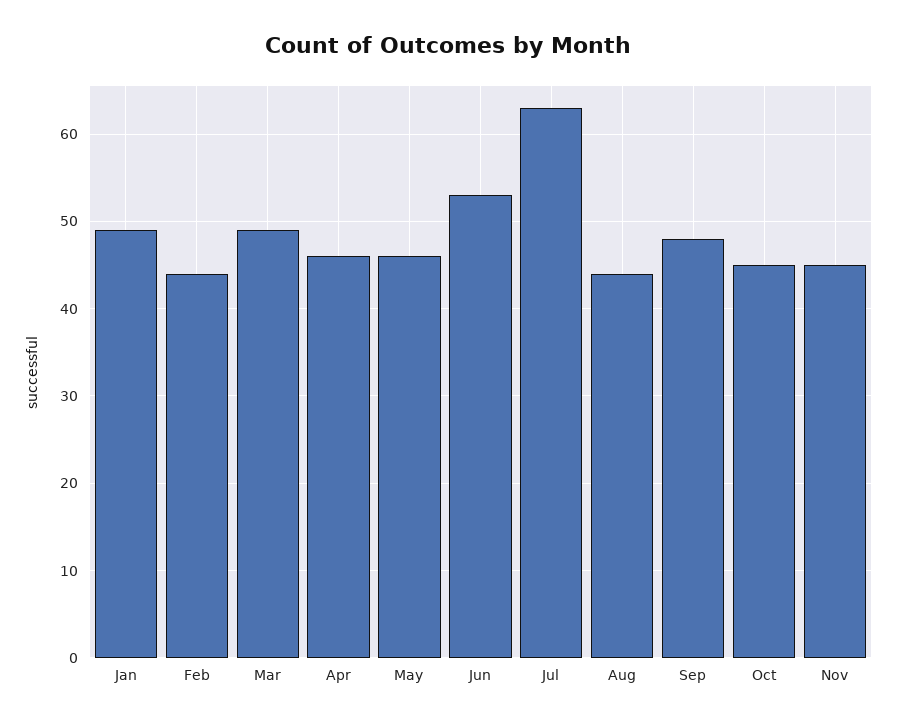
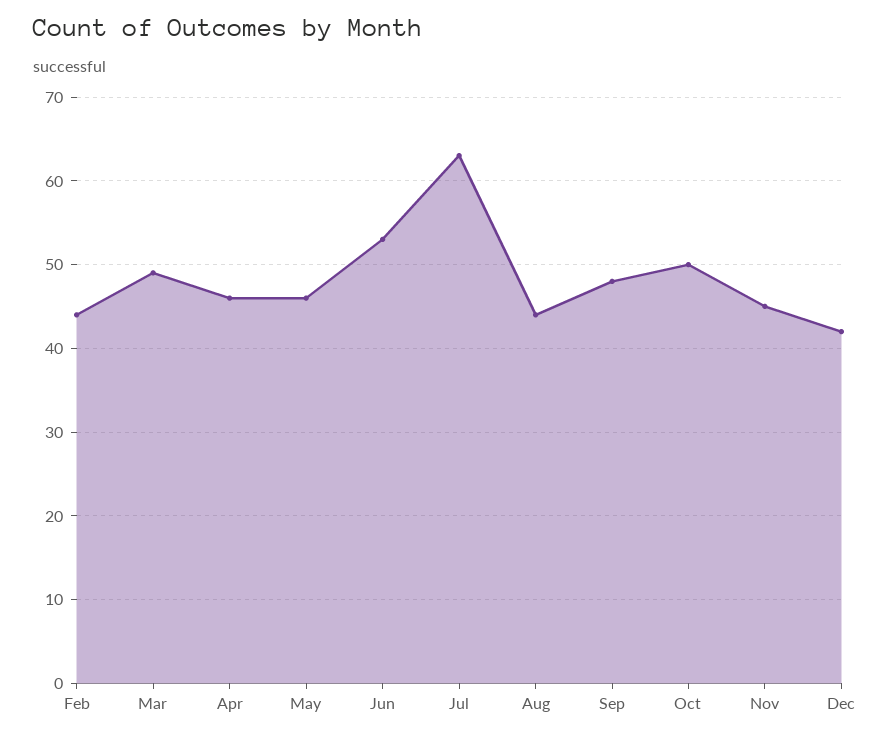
Jan: 49 -> none
Oct: 45 -> 50
Dec: none -> 42

